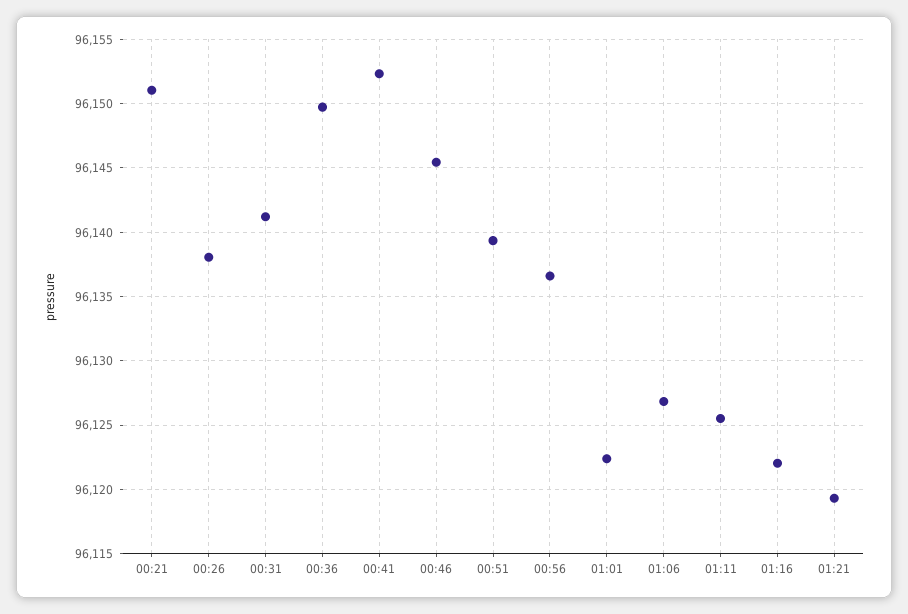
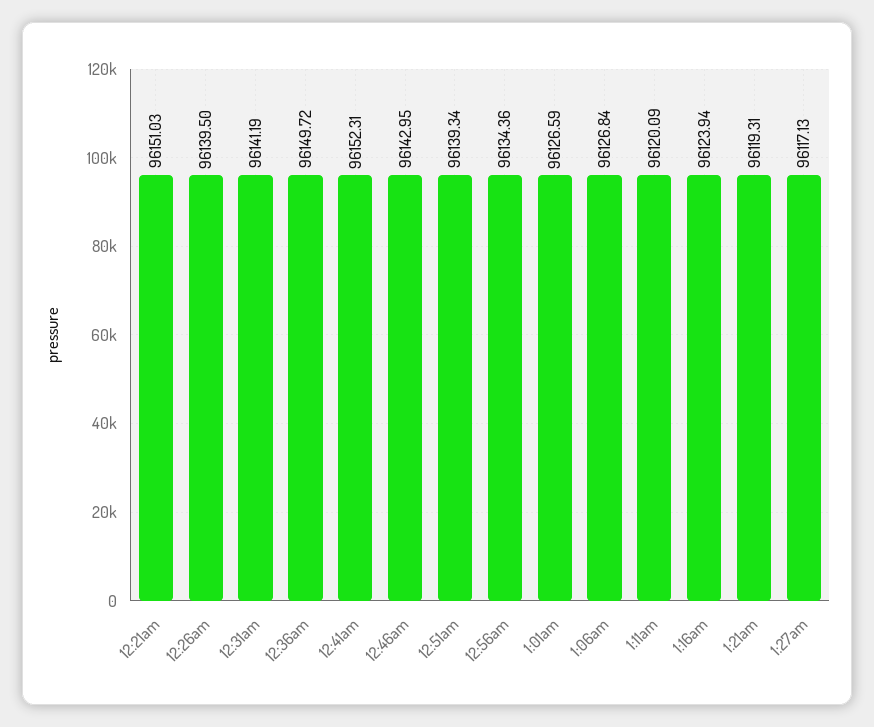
00:26: 96138 -> 96139.5
00:46: 96145.5 -> 96142.95
00:56: 96136.5 -> 96134.36
01:01: 96122.5 -> 96126.59
01:11: 96125.5 -> 96120.09
01:16: 96122 -> 96123.94
1:27am: none -> 96117.13

